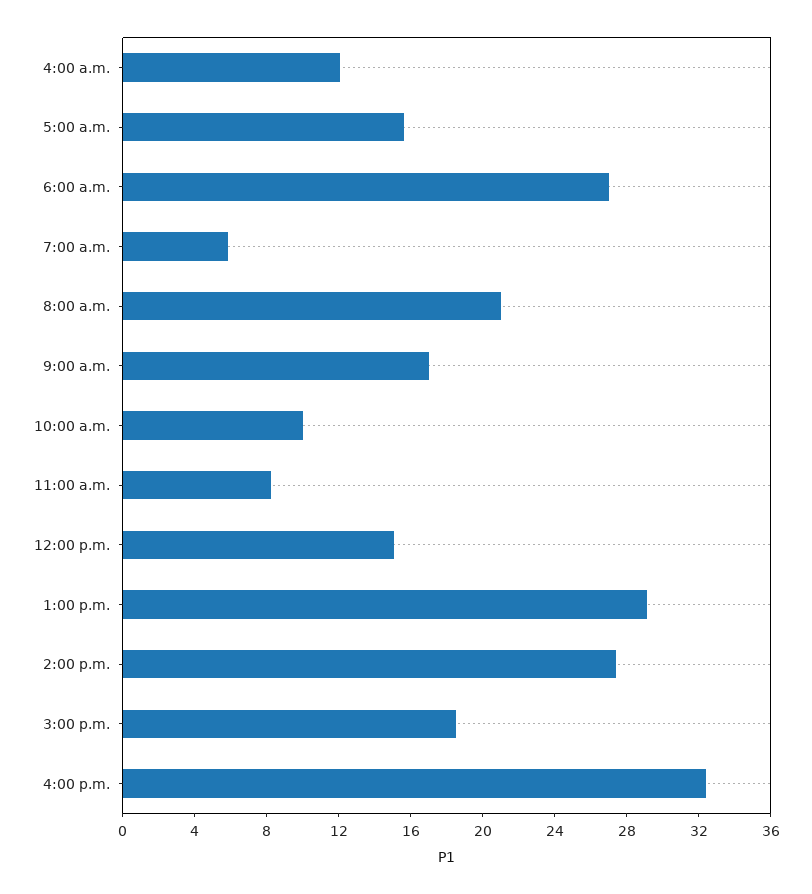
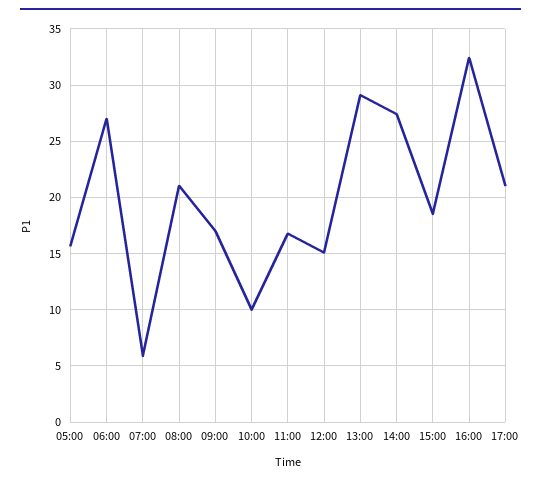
4:00 a.m.: 12 -> none
11:00 a.m.: 8 -> 17
17:00: none -> 21

